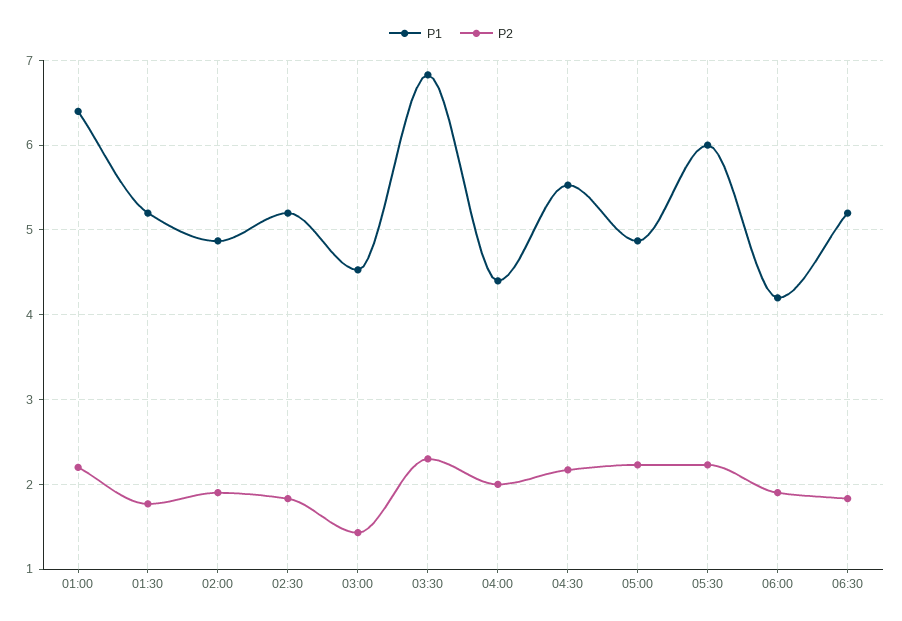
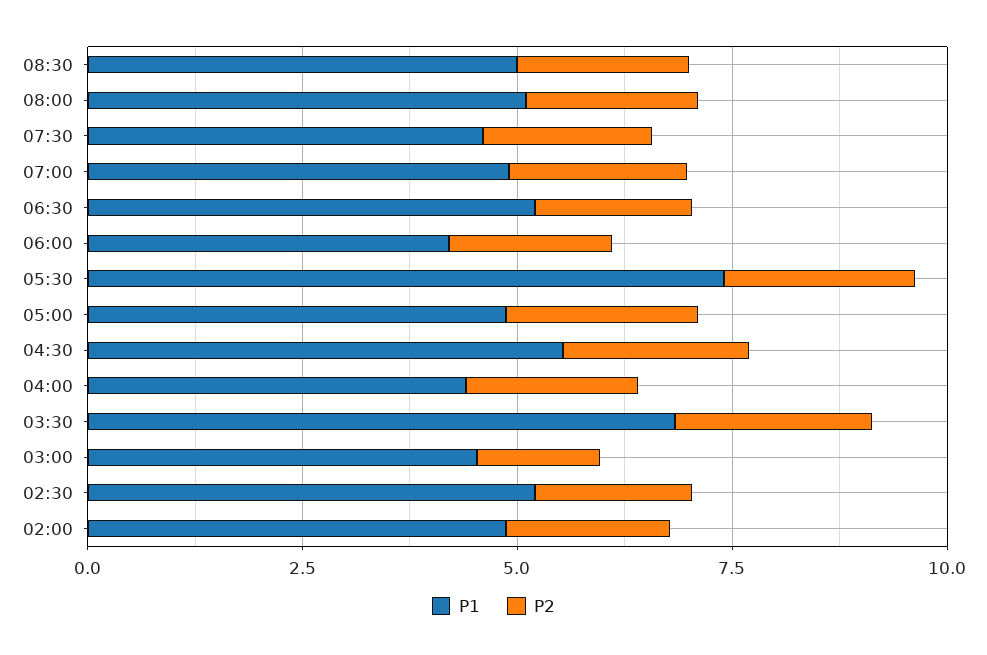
P1, 01:00: 6.4 -> none
P2, 01:00: 2.2 -> none
P1, 01:30: 5.2 -> none
P2, 01:30: 1.8 -> none
P1, 05:30: 6 -> 7.5
P1, 08:30: none -> 5
P2, 08:30: none -> 2
P1, 08:00: none -> 5
P2, 08:00: none -> 2
P1, 07:30: none -> 4.5
P2, 07:30: none -> 2
P1, 07:00: none -> 5
P2, 07:00: none -> 2

